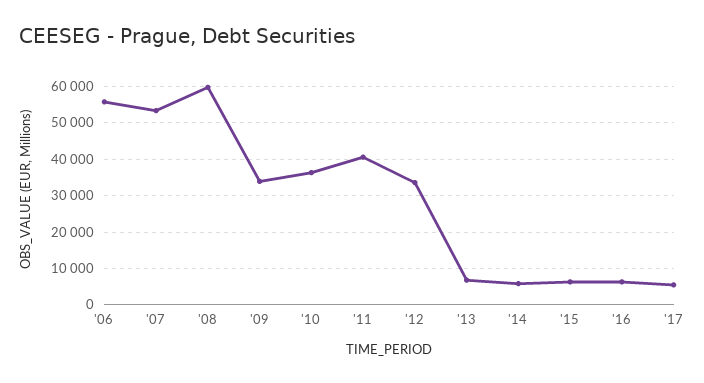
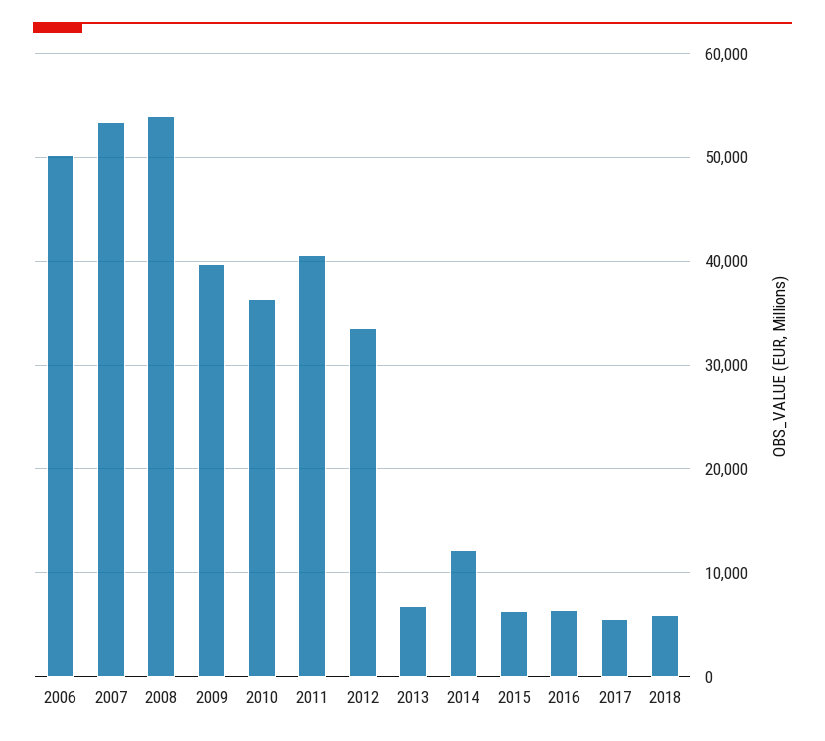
'06: 56000 -> 50000
'08: 60000 -> 54000
'09: 34000 -> 40000
'14: 6000 -> 12000
2018: none -> 6000

